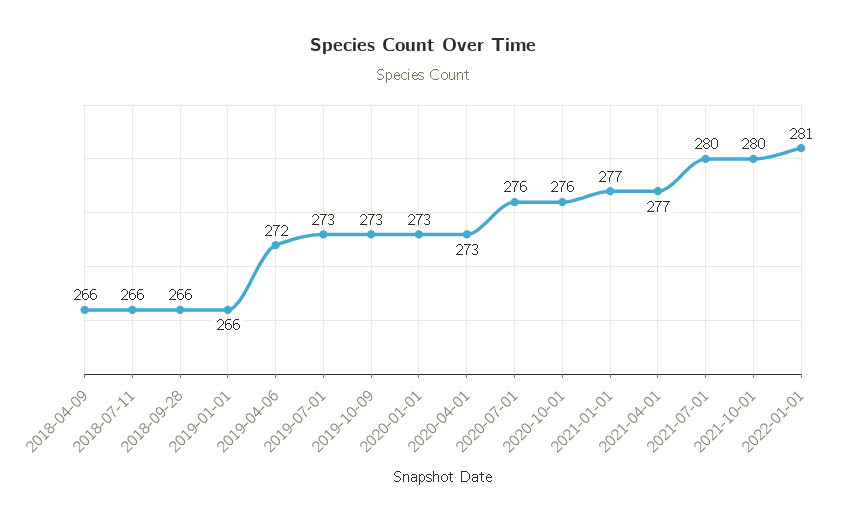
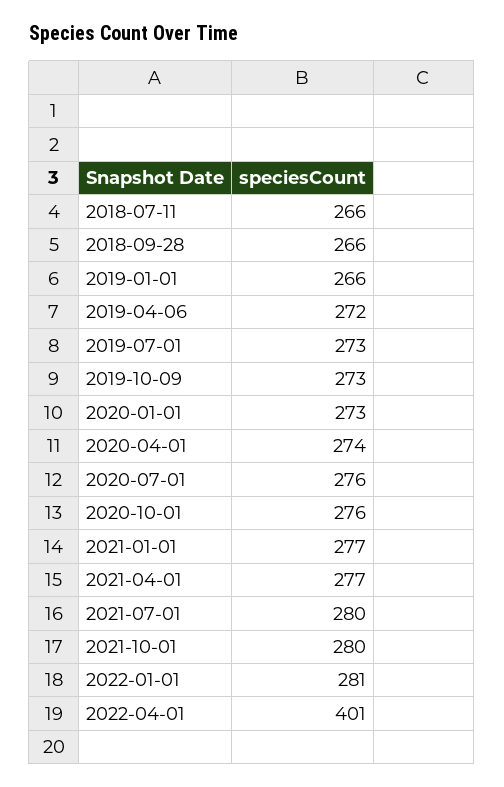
2018-04-09: 266 -> none
2020-04-01: 273 -> 274
2022-04-01: none -> 401

